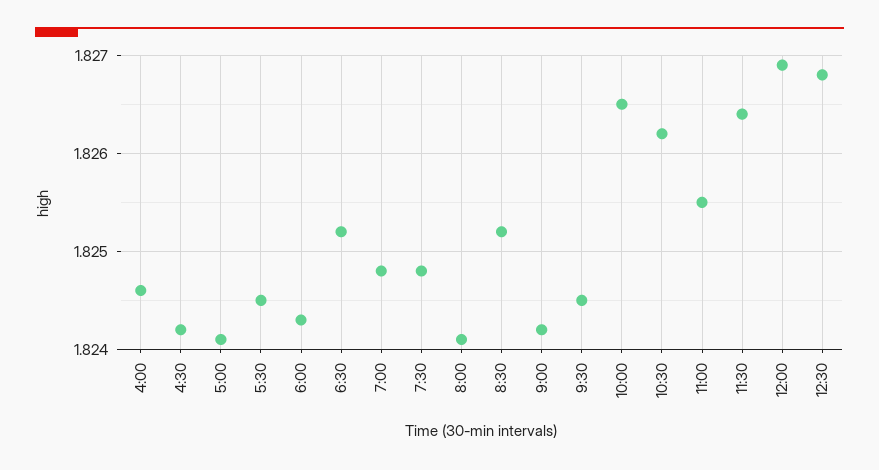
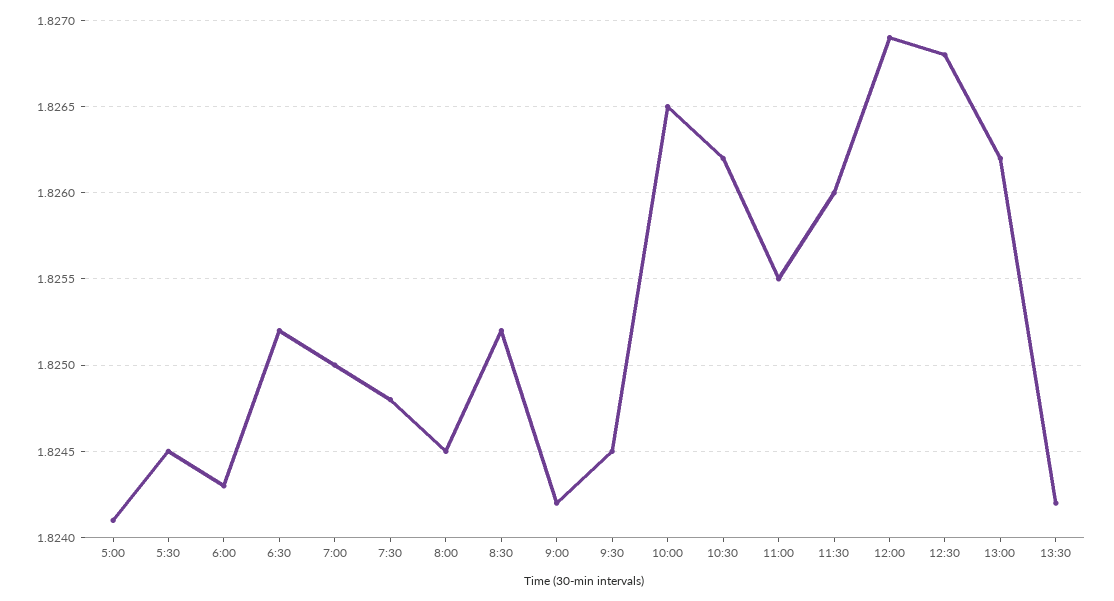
4:00: 1.8246 -> none
4:30: 1.8242 -> none
7:00: 1.8248 -> 1.825
8:00: 1.8241 -> 1.8245
11:30: 1.8264 -> 1.826
13:00: none -> 1.8262
13:30: none -> 1.8242

